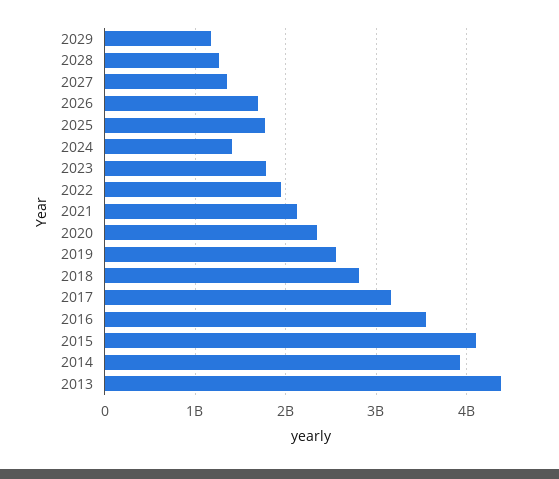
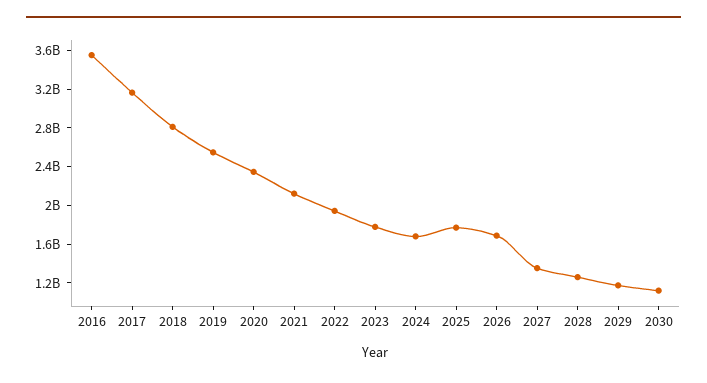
2024: 1400000000 -> 1700000000
2015: 4100000000 -> none
2014: 3900000000 -> none
2013: 4400000000 -> none
2030: none -> 1100000000

